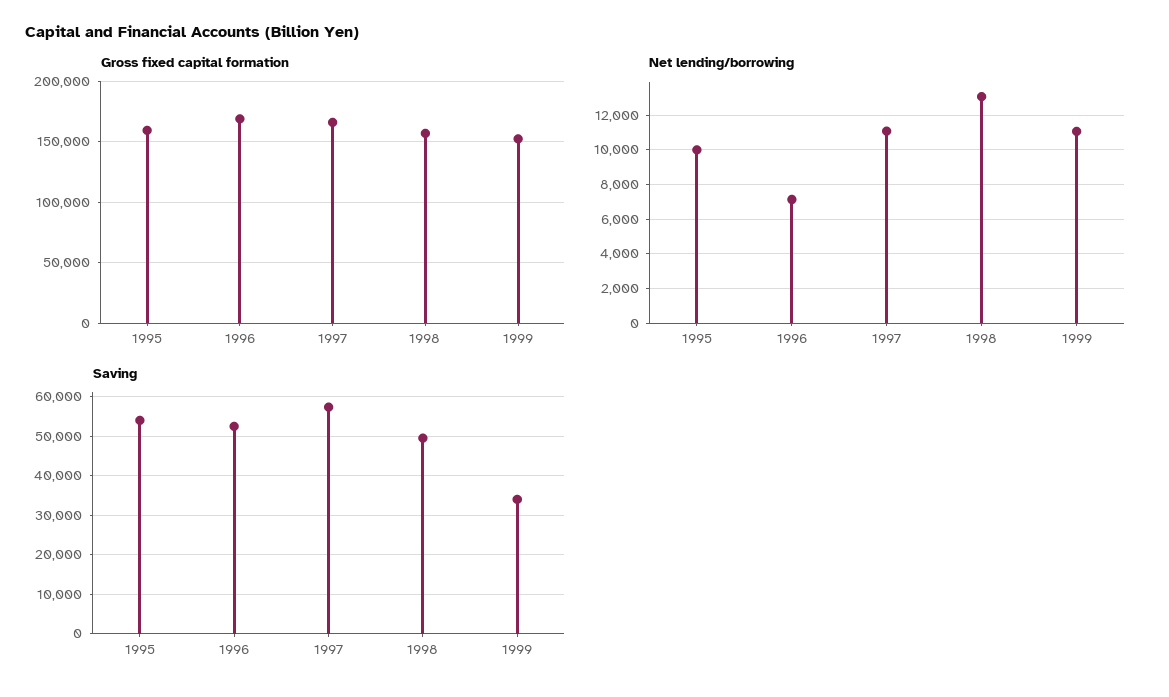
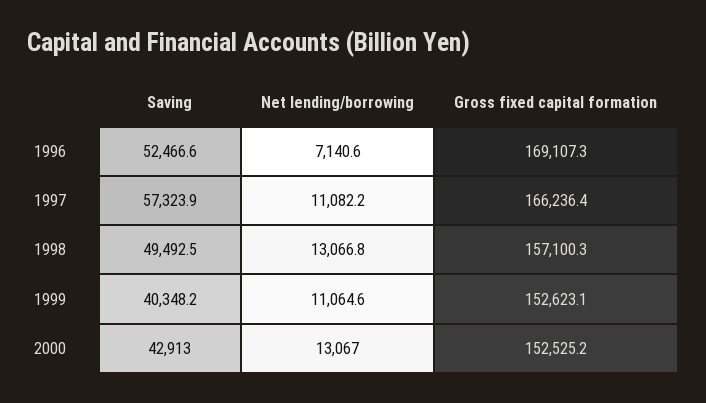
Gross fixed capital formation, 1995: 160000 -> none
Net lending/borrowing, 1995: 10000 -> none
Saving, 1995: 54000 -> none
Saving, 1999: 34000 -> 40348.2
Saving, 2000: none -> 42913
Net lending/borrowing, 2000: none -> 13067
Gross fixed capital formation, 2000: none -> 152525.2

